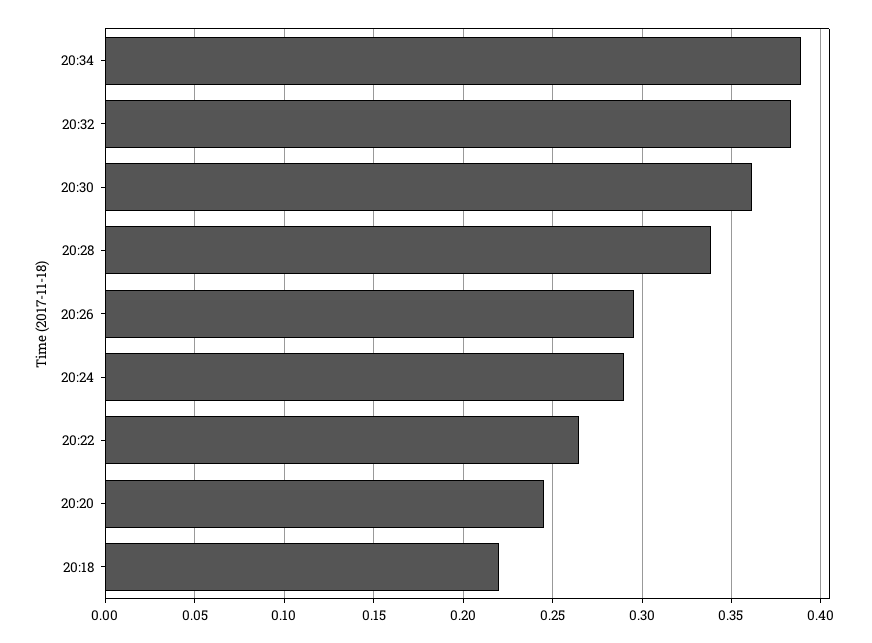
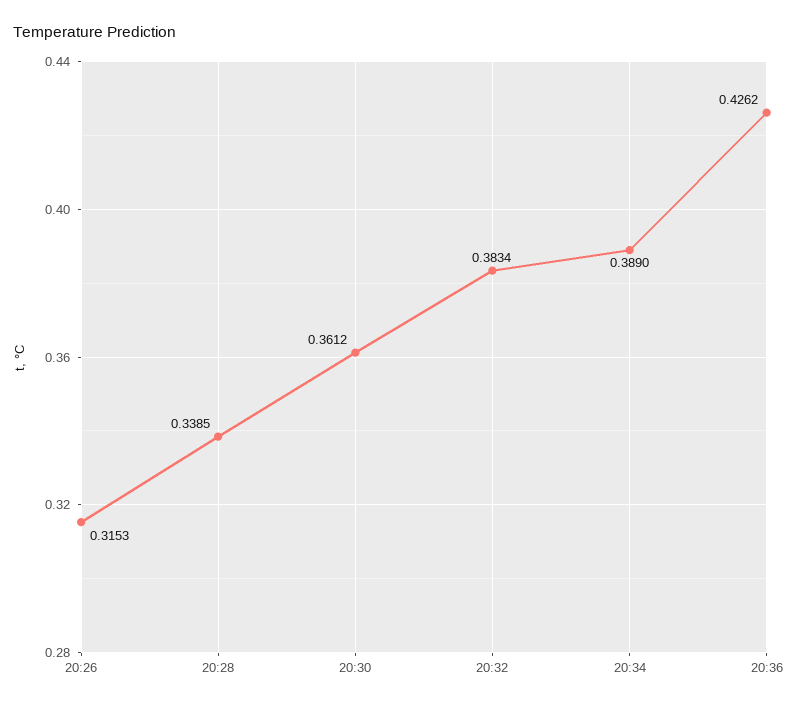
20:26: 0.295 -> 0.3153
20:24: 0.29 -> none
20:22: 0.265 -> none
20:20: 0.245 -> none
20:18: 0.22 -> none
20:36: none -> 0.4262

